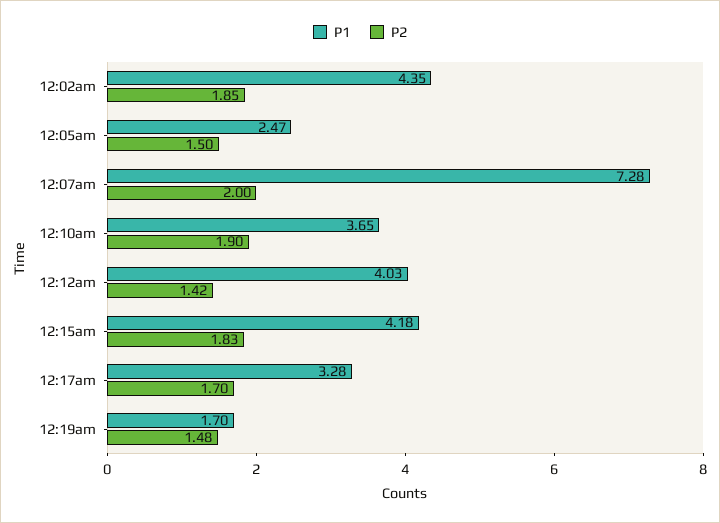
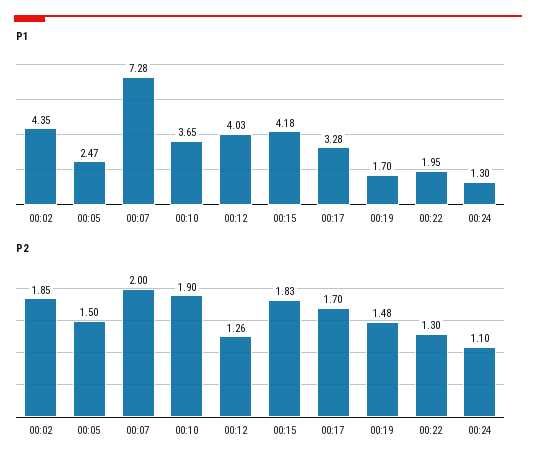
P2, 12:12am: 1.42 -> 1.26
P1, 00:22: none -> 1.95
P1, 00:24: none -> 1.3
P2, 00:22: none -> 1.3
P2, 00:24: none -> 1.1

